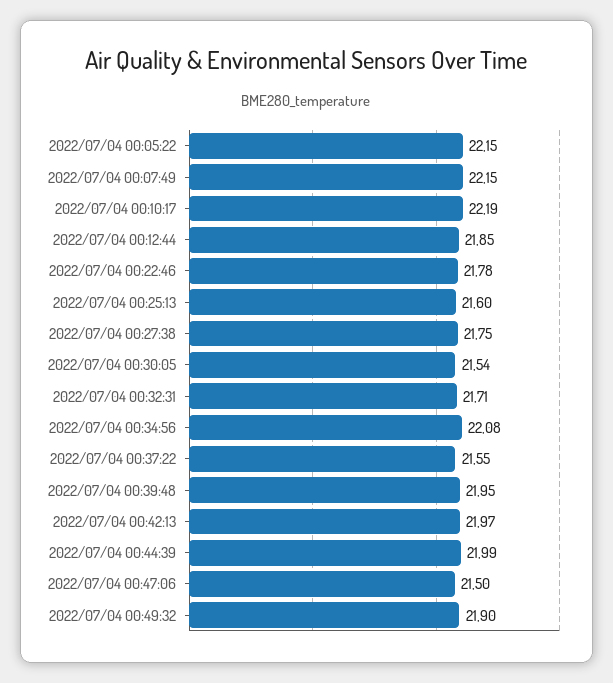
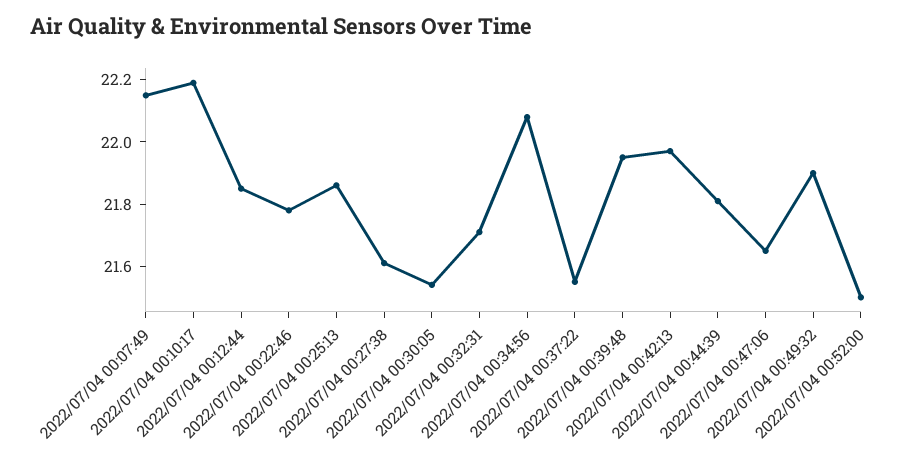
2022/07/04 00:05:22: 22.15 -> none
2022/07/04 00:25:13: 21.6 -> 21.85
2022/07/04 00:27:38: 21.75 -> 21.6
2022/07/04 00:44:39: 21.99 -> 21.8
2022/07/04 00:47:06: 21.5 -> 21.65
2022/07/04 00:52:00: none -> 21.5

